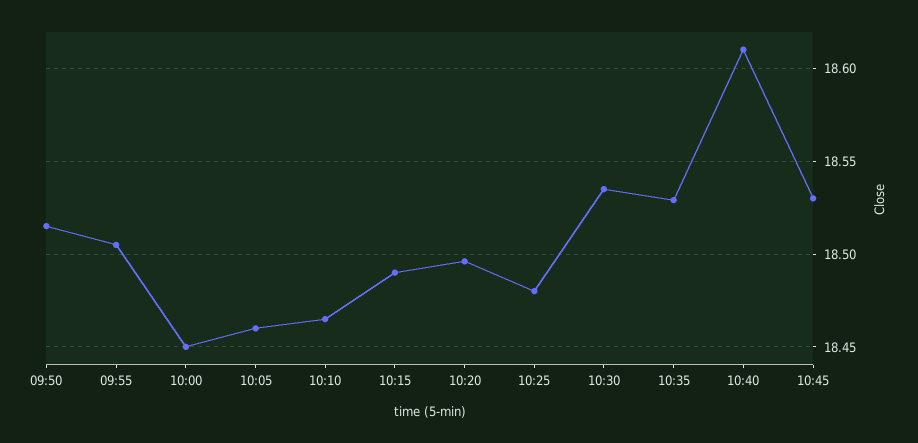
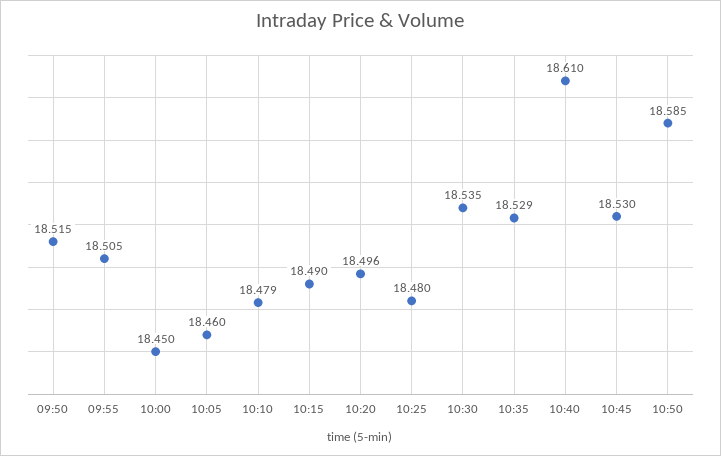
10:10: 18.465 -> 18.479
10:50: none -> 18.585

